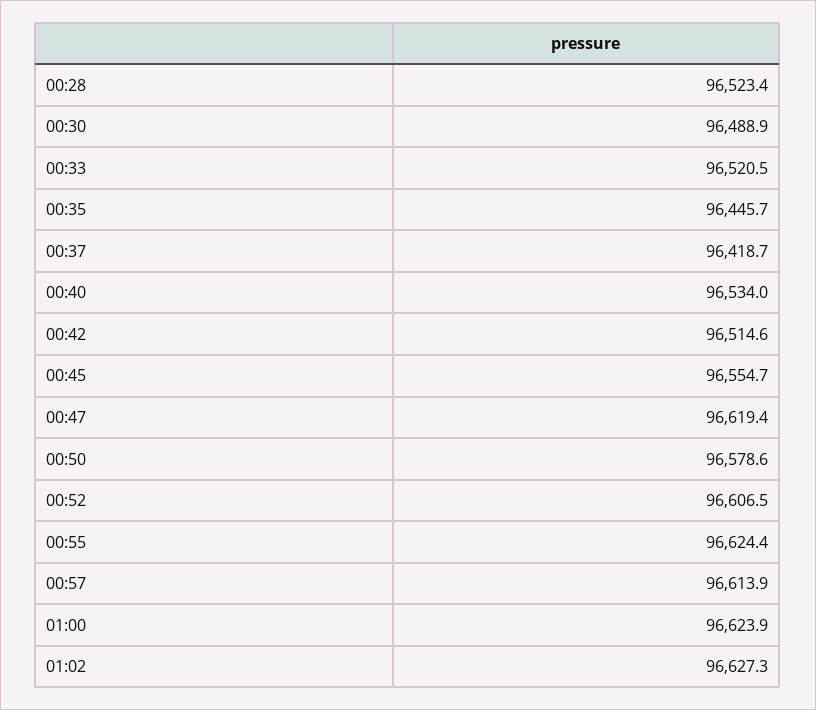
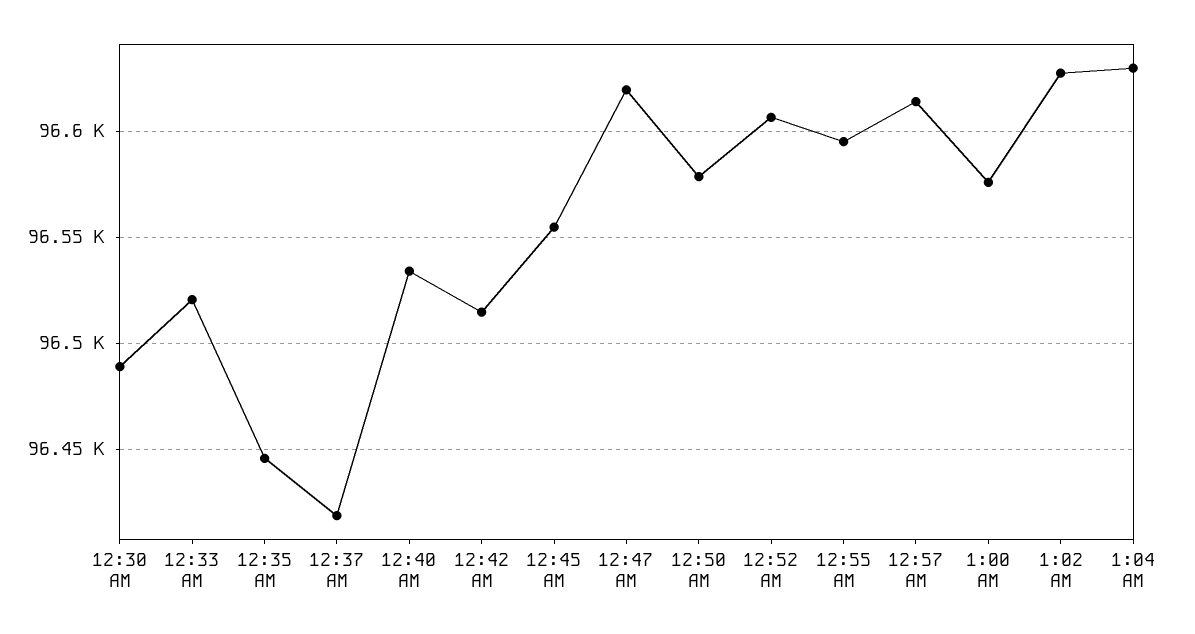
00:28: 96523.4 -> none
00:55: 96624.4 -> 96595
01:00: 96623.9 -> 96575
1:04 AM: none -> 96630

